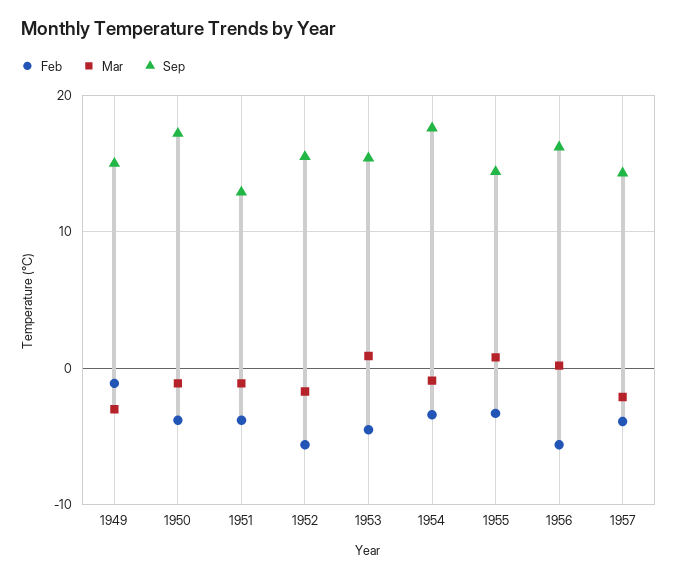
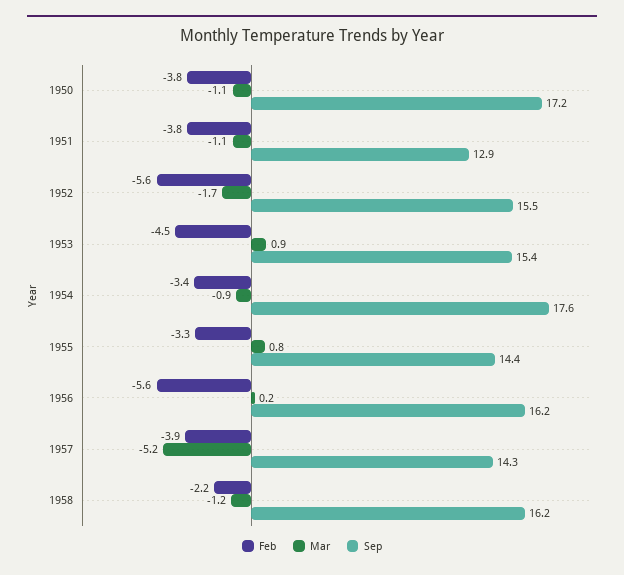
Feb, 1949: -1 -> none
Mar, 1949: -3 -> none
Sep, 1949: 15 -> none
Mar, 1957: -2 -> -5.2
Feb, 1958: none -> -2.2
Mar, 1958: none -> -1.2
Sep, 1958: none -> 16.2

